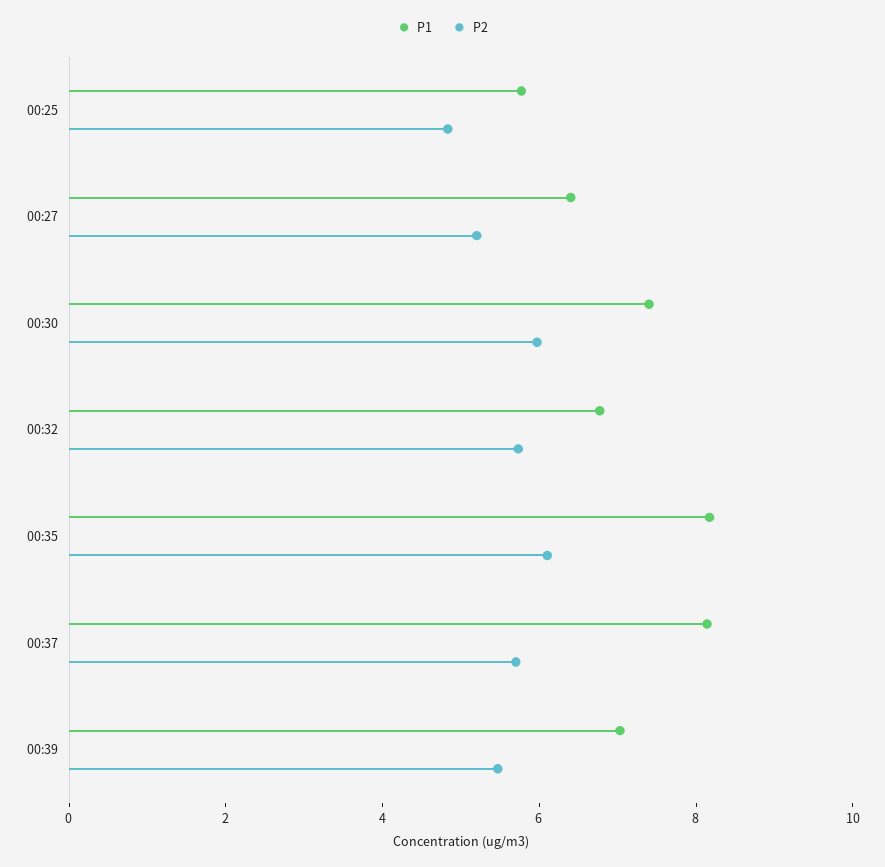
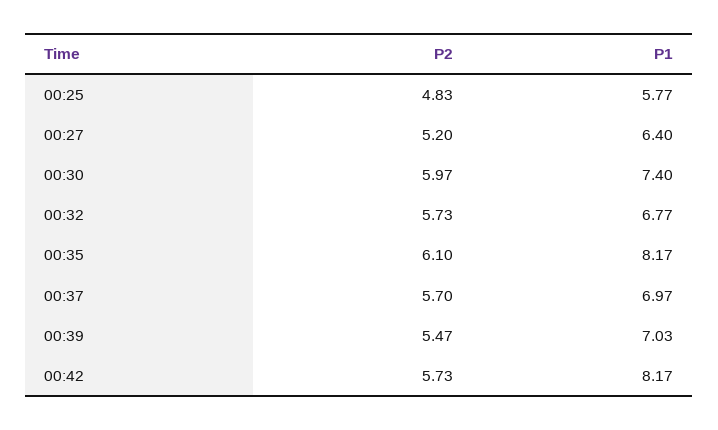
P1, 00:37: 8 -> 6.97
P2, 00:42: none -> 5.73
P1, 00:42: none -> 8.17

